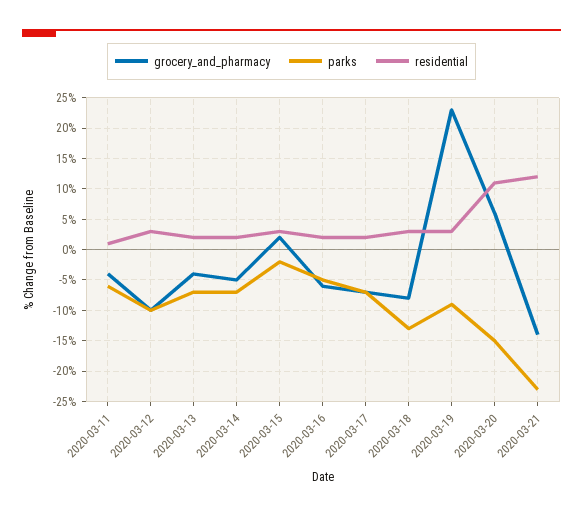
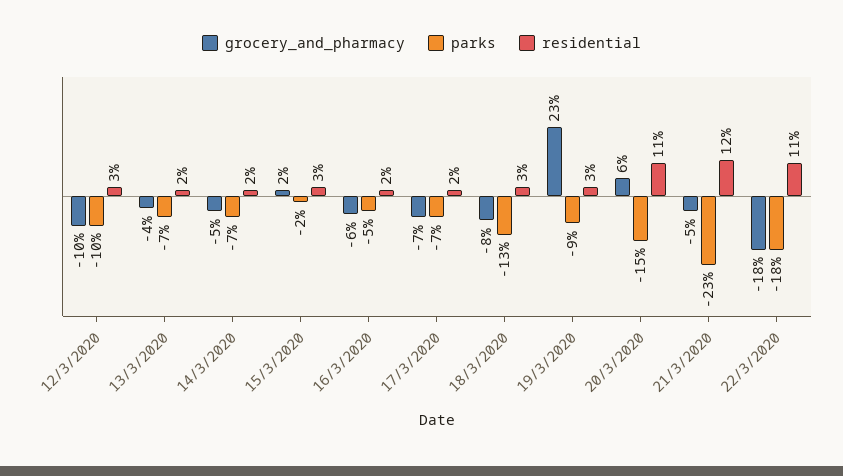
grocery_and_pharmacy, 2020-03-11: -4 -> none
parks, 2020-03-11: -6 -> none
residential, 2020-03-11: 1 -> none
grocery_and_pharmacy, 2020-03-21: -14 -> -5
grocery_and_pharmacy, 22/3/2020: none -> -18
parks, 22/3/2020: none -> -18
residential, 22/3/2020: none -> 11

